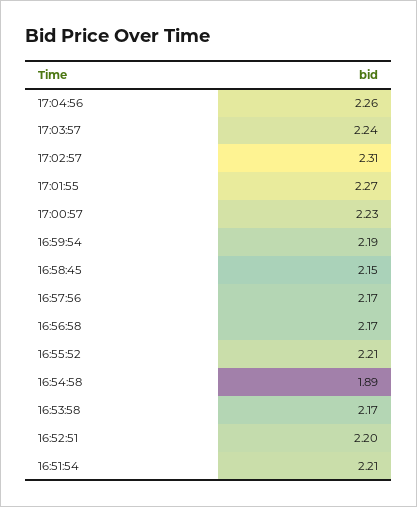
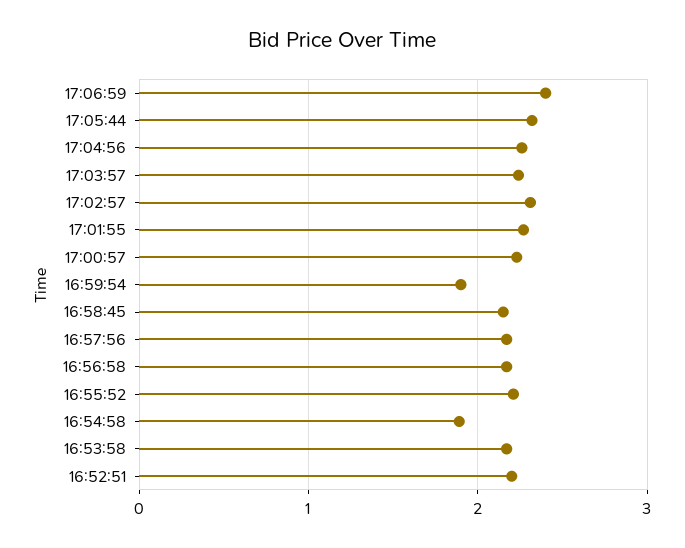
16:59:54: 2.19 -> 1.9
16:51:54: 2.21 -> none
17:06:59: none -> 2.4
17:05:44: none -> 2.3

